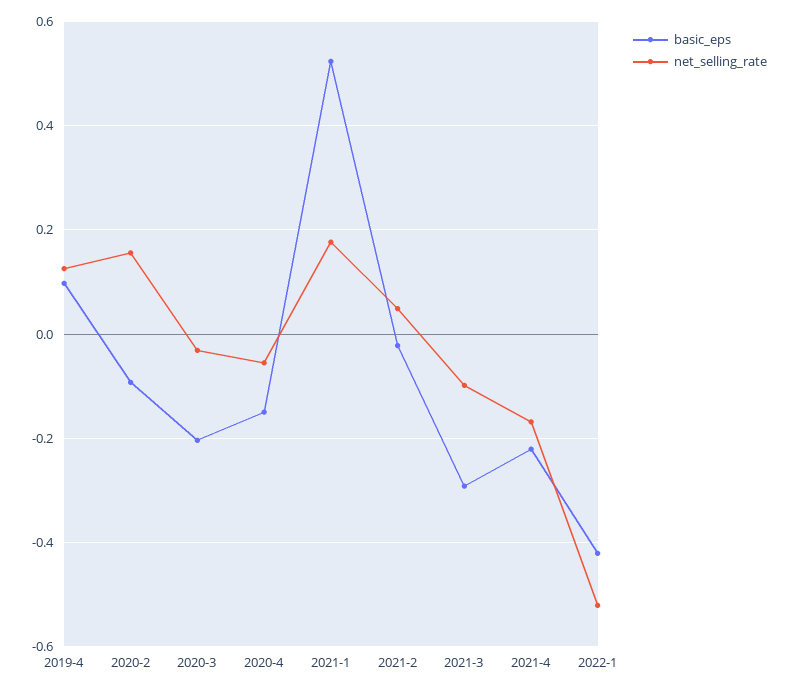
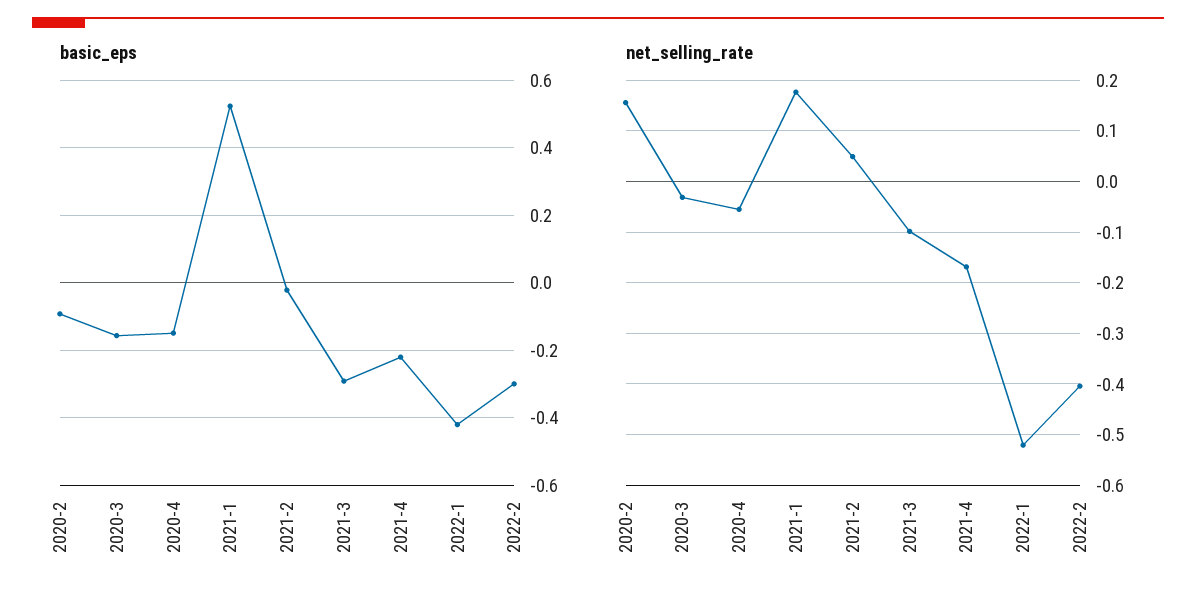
basic_eps, 2019-4: 0.1 -> none
net_selling_rate, 2019-4: 0.12 -> none
basic_eps, 2020-3: -0.2 -> -0.16
basic_eps, 2022-2: none -> -0.3
net_selling_rate, 2022-2: none -> -0.4

